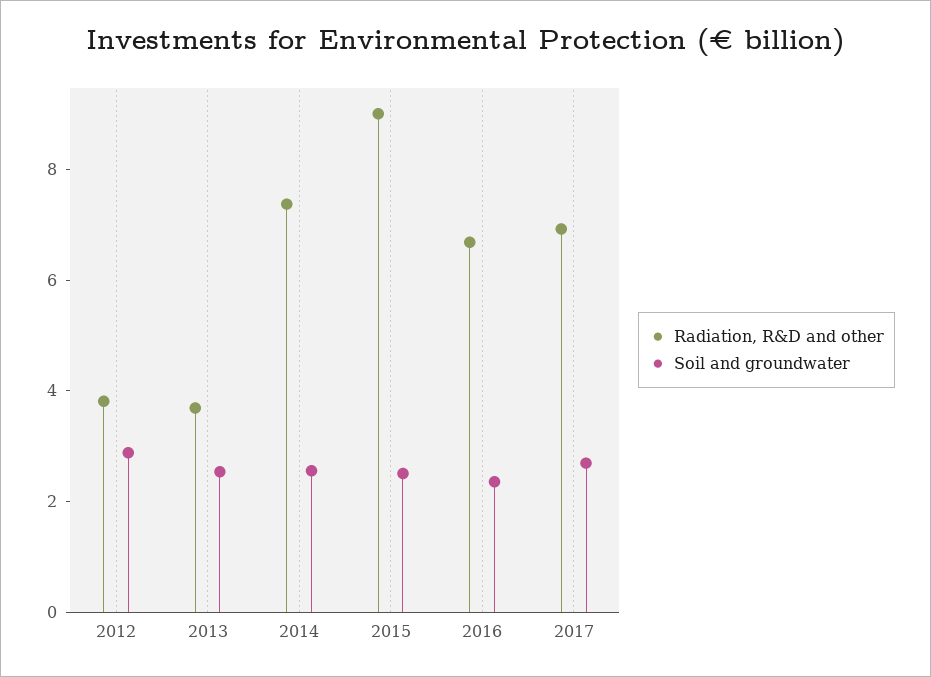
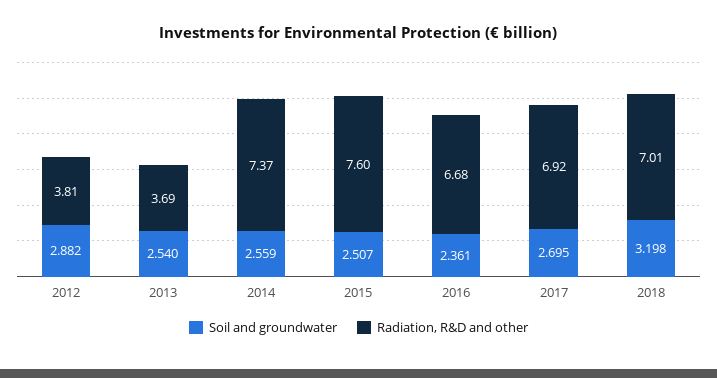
Radiation, R&D and other, 2015: 9 -> 7.6
Soil and groundwater, 2018: none -> 3.198
Radiation, R&D and other, 2018: none -> 7.01

